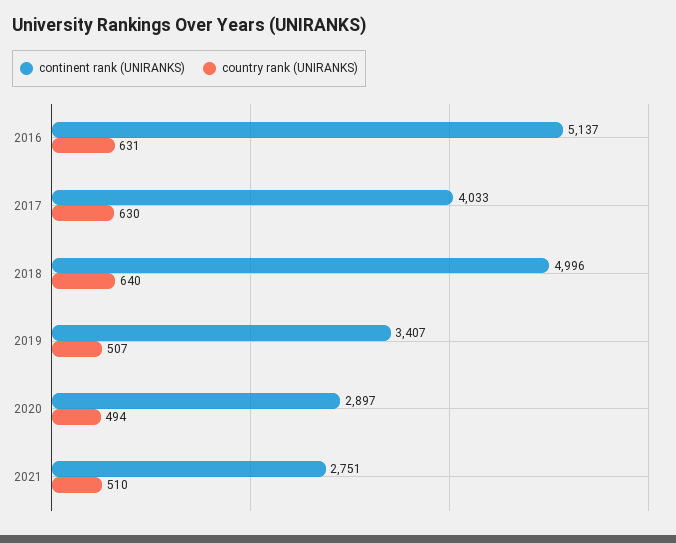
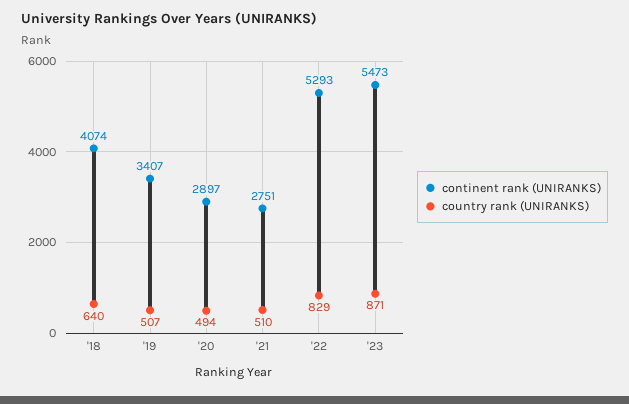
continent rank (UNIRANKS), 2016: 5137 -> none
country rank (UNIRANKS), 2016: 631 -> none
continent rank (UNIRANKS), 2017: 4033 -> none
country rank (UNIRANKS), 2017: 630 -> none
continent rank (UNIRANKS), 2018: 4996 -> 4074
continent rank (UNIRANKS), '22: none -> 5293
country rank (UNIRANKS), '22: none -> 829
continent rank (UNIRANKS), '23: none -> 5473
country rank (UNIRANKS), '23: none -> 871

